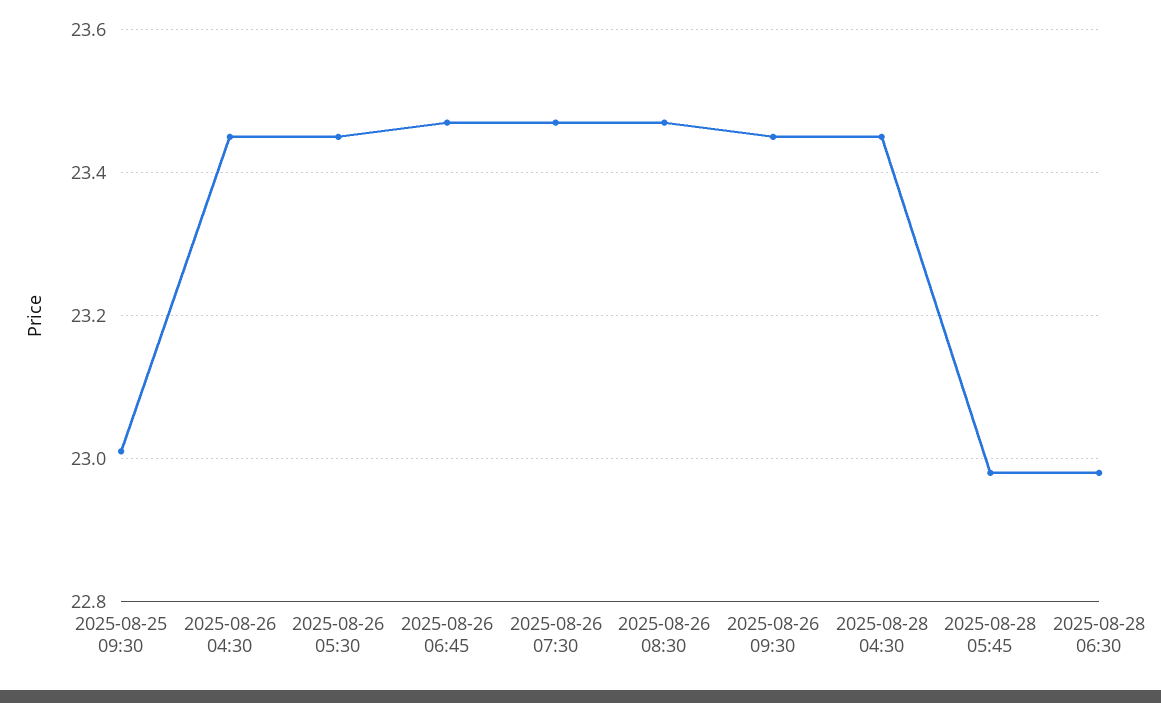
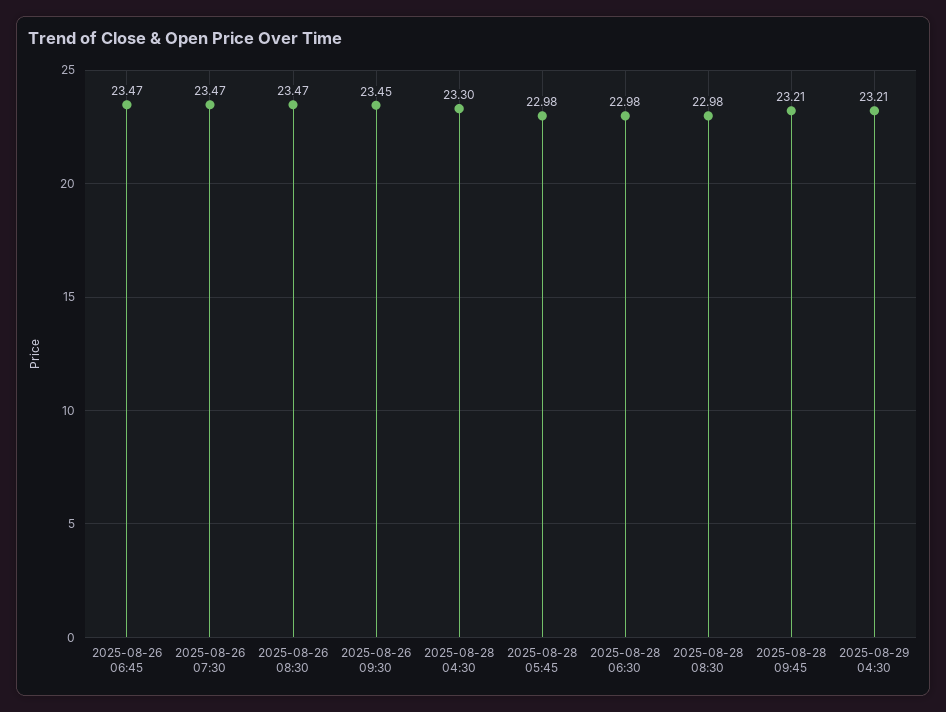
2025-08-25 09:30: 23 -> none
2025-08-26 04:30: 23.45 -> none
2025-08-26 05:30: 23.45 -> none
2025-08-28 04:30: 23.45 -> 23.3
2025-08-28 08:30: none -> 22.98
2025-08-28 09:45: none -> 23.21
2025-08-29 04:30: none -> 23.21

